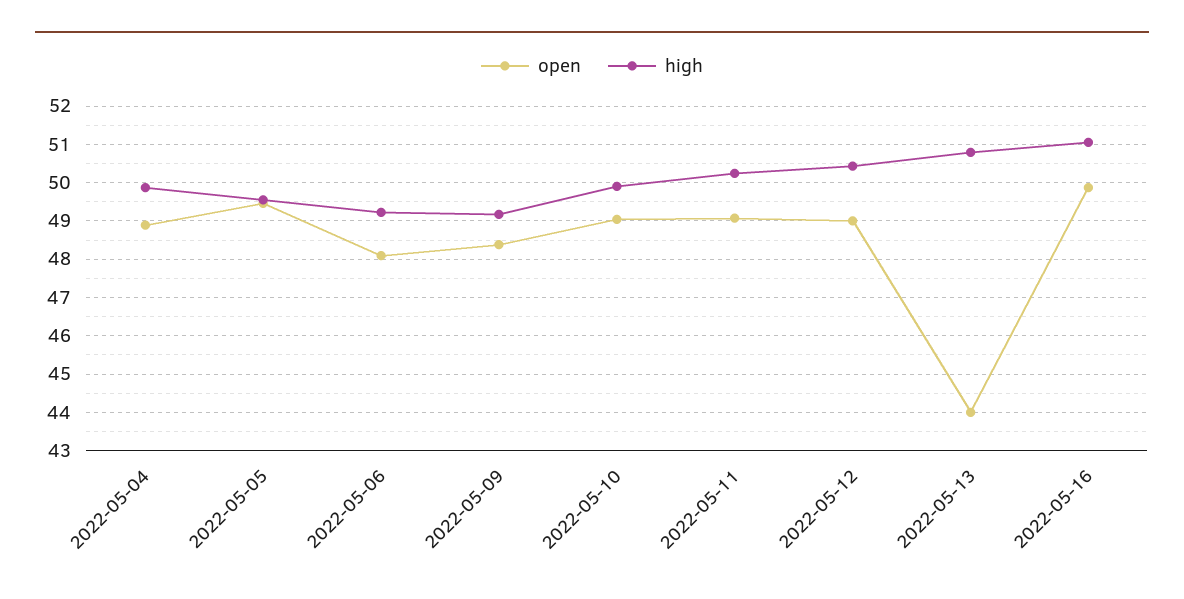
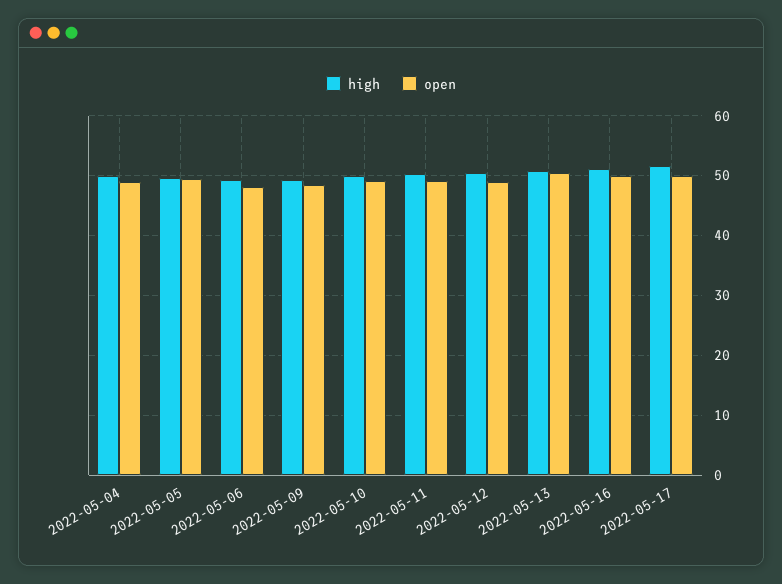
open, 2022-05-13: 44 -> 50
high, 2022-05-17: none -> 52
open, 2022-05-17: none -> 50

